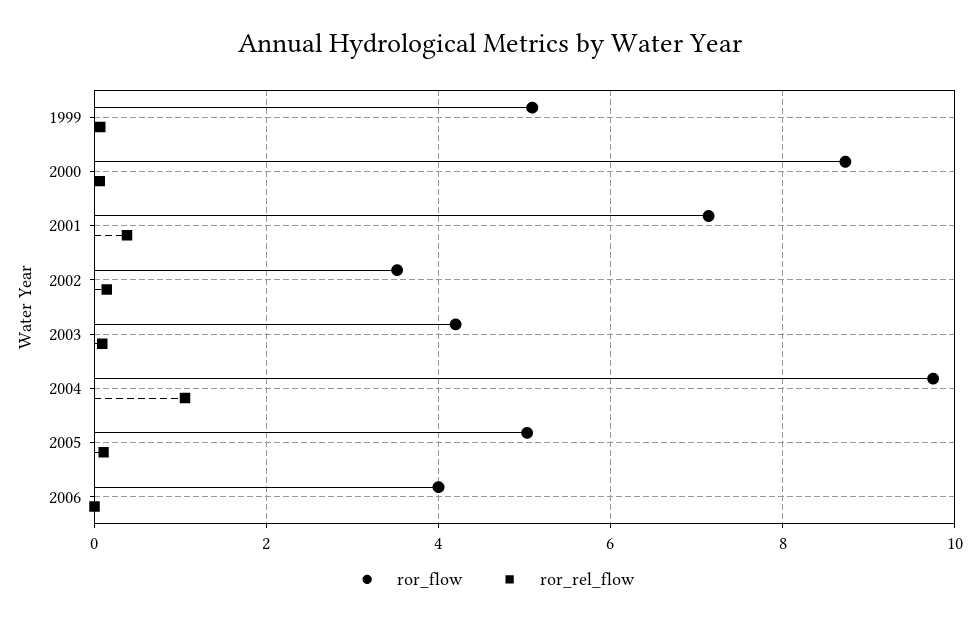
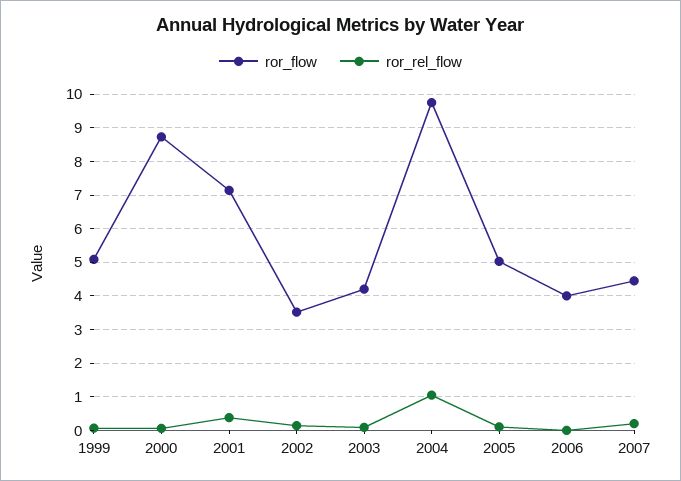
ror_flow, 2007: none -> 4.4
ror_rel_flow, 2007: none -> 0.2

